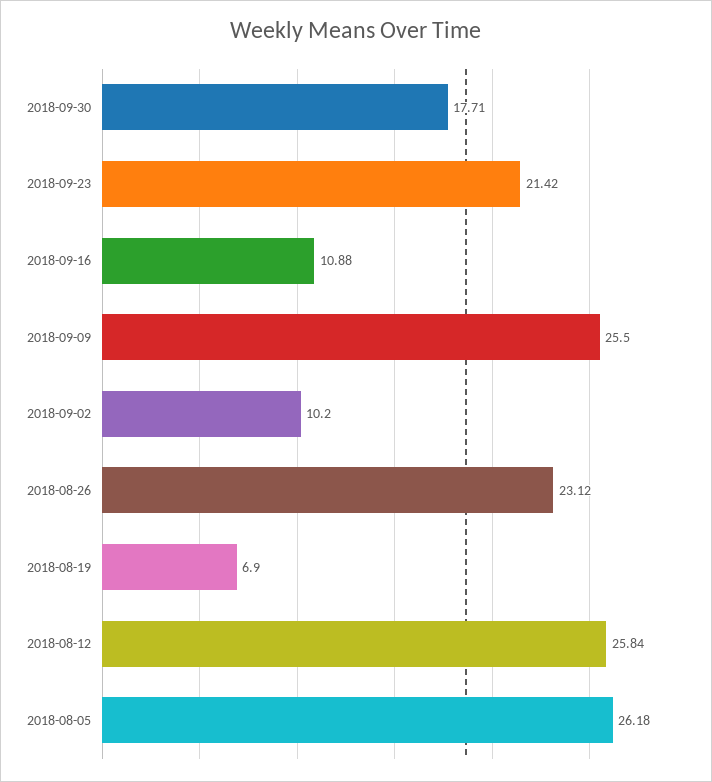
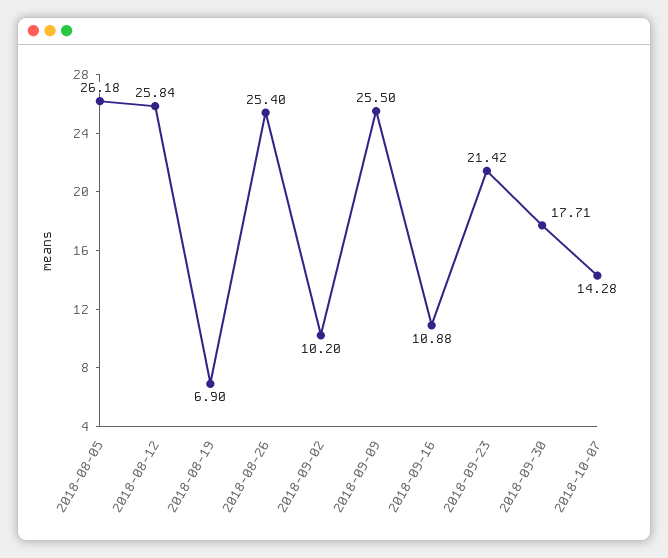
2018-08-26: 23.12 -> 25.4
2018-10-07: none -> 14.28

